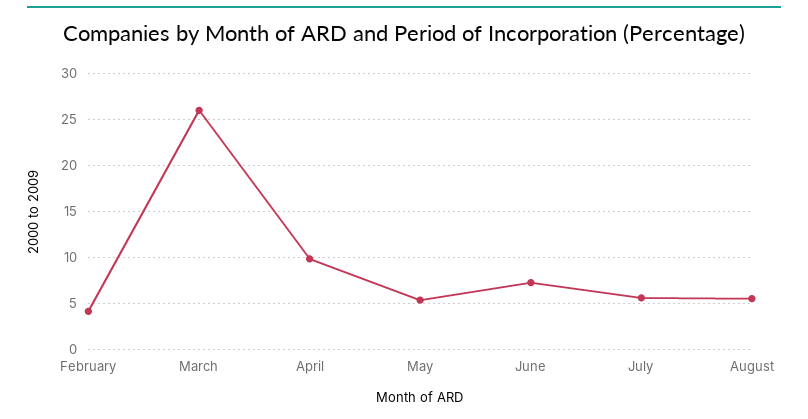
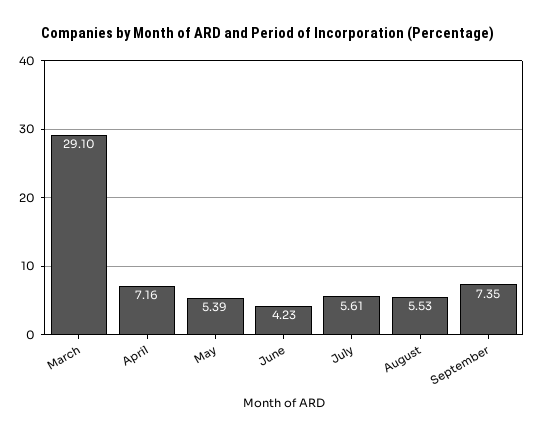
February: 4 -> none
March: 26 -> 29.1
April: 10 -> 7.16
June: 7 -> 4.23
September: none -> 7.35

